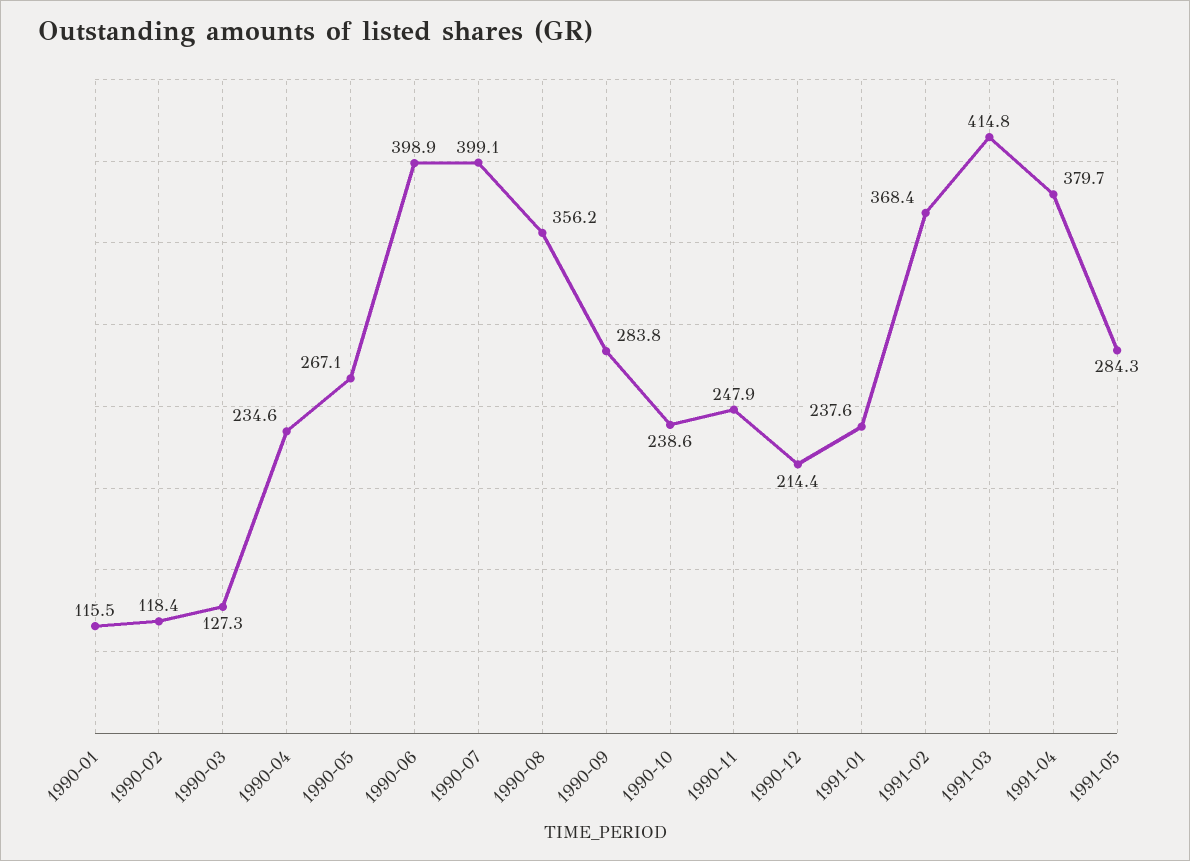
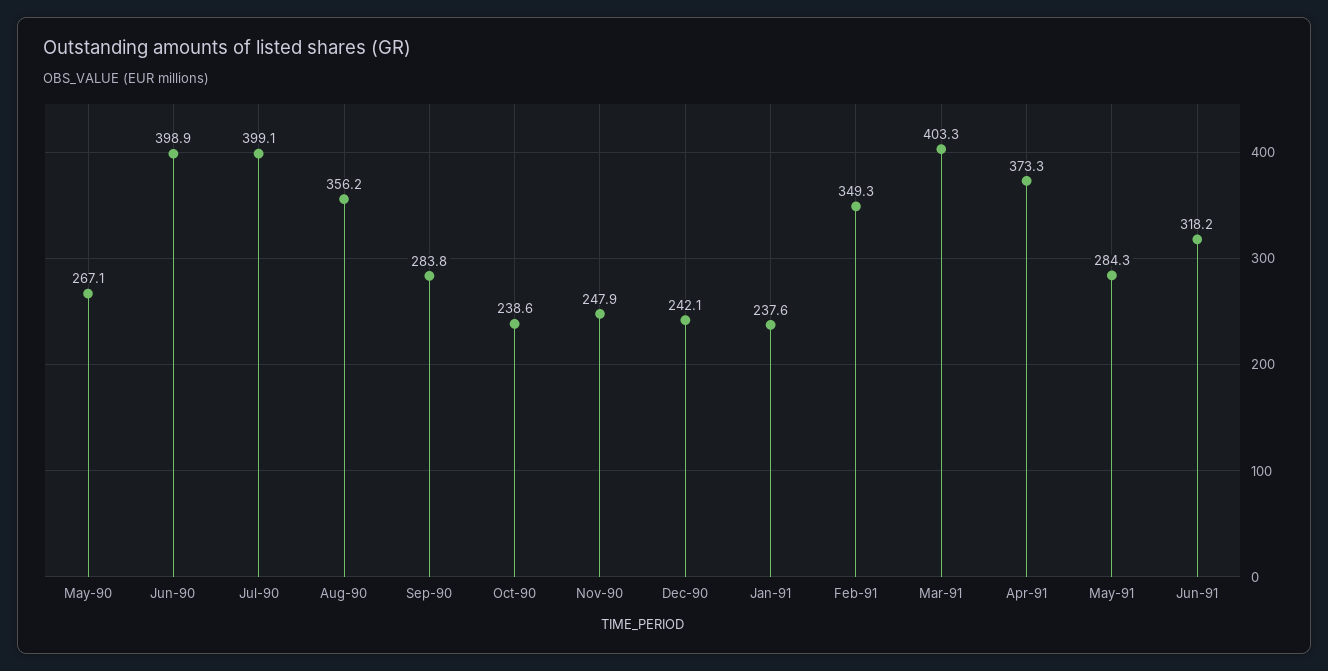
1990-01: 115.5 -> none
1990-02: 118.4 -> none
1990-03: 127.3 -> none
1990-04: 234.6 -> none
1990-12: 214.4 -> 242.1
1991-02: 368.4 -> 349.3
1991-03: 414.8 -> 403.3
1991-04: 379.7 -> 373.3
Jun-91: none -> 318.2

